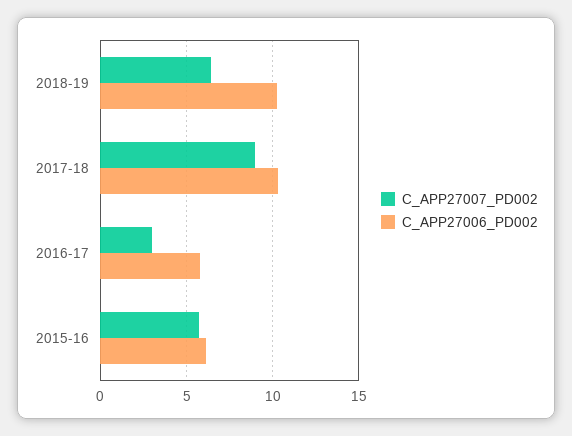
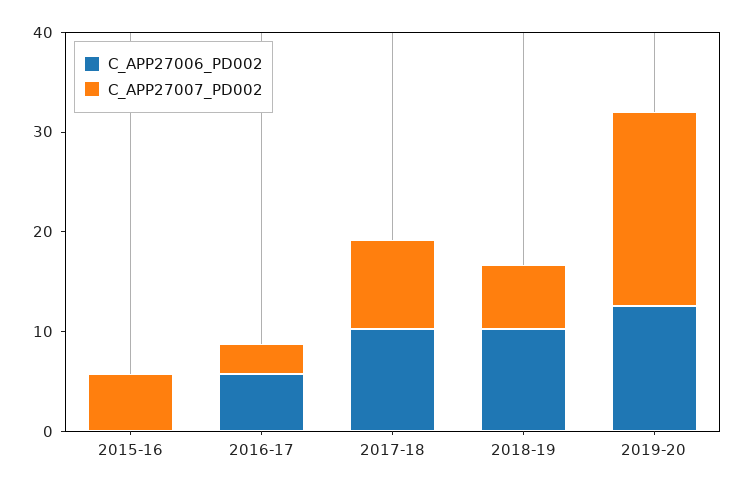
C_APP27006_PD002, 2015-16: 6 -> 0
C_APP27006_PD002, 2019-20: none -> 12
C_APP27007_PD002, 2019-20: none -> 20

